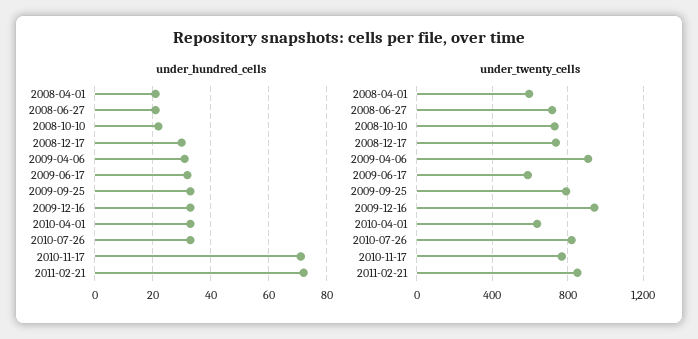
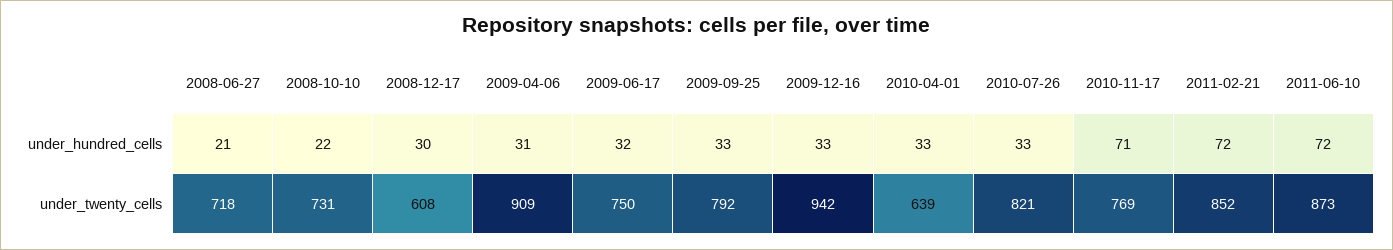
under_hundred_cells, 2008-04-01: 20 -> none
under_twenty_cells, 2008-04-01: 600 -> none
under_twenty_cells, 2008-12-17: 750 -> 608
under_twenty_cells, 2009-06-17: 600 -> 750
under_hundred_cells, 2011-06-10: none -> 72
under_twenty_cells, 2011-06-10: none -> 873

